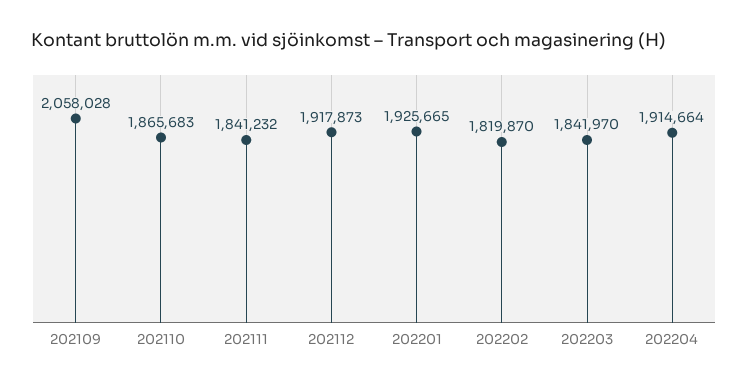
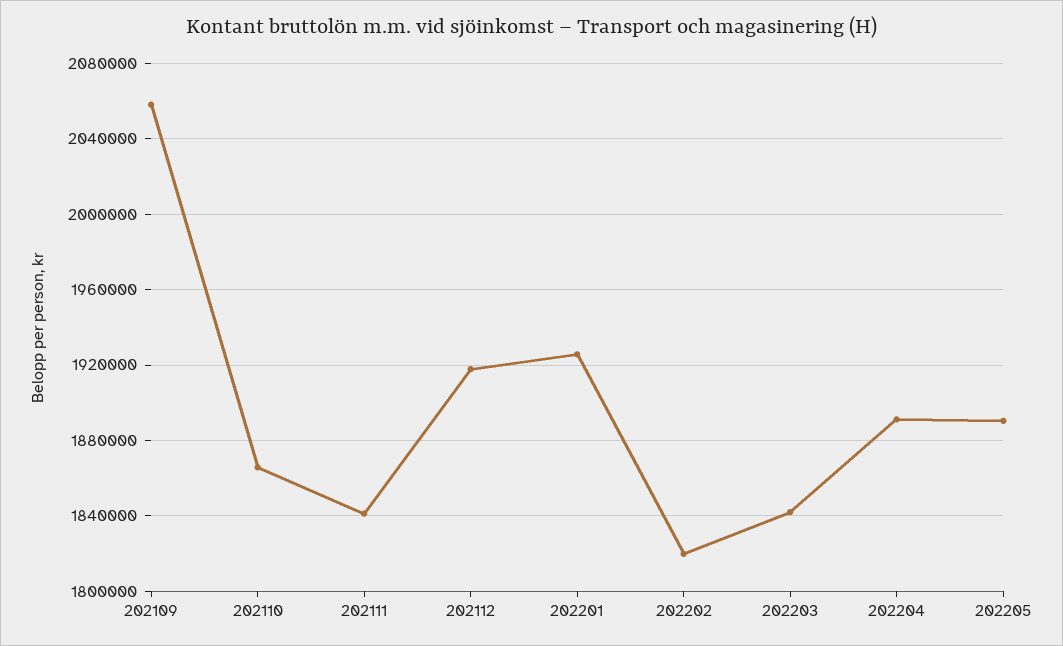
202204: 1914664 -> 1890000
202205: none -> 1890000

